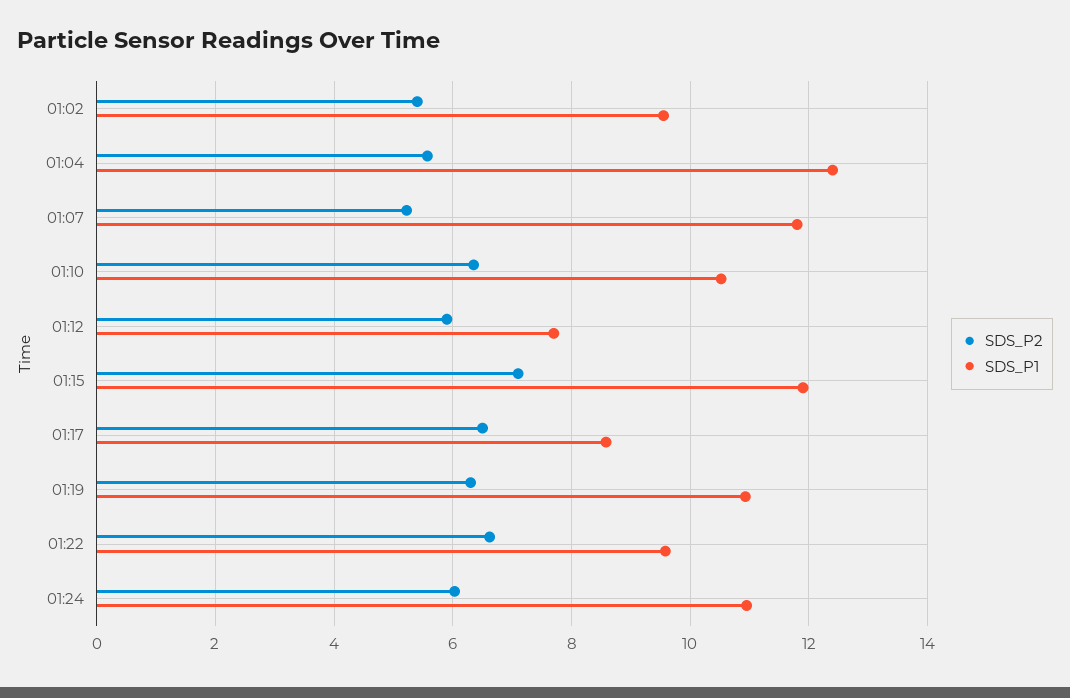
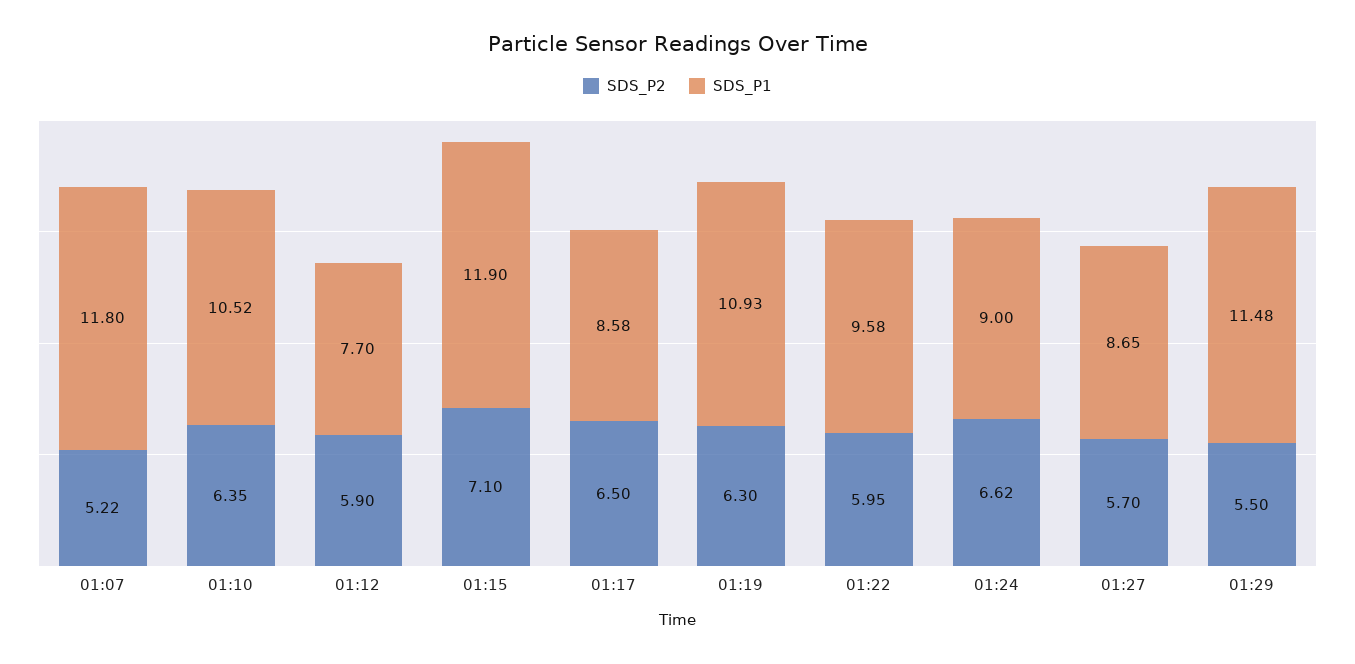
SDS_P2, 01:02: 5.4 -> none
SDS_P1, 01:02: 9.6 -> none
SDS_P2, 01:04: 5.6 -> none
SDS_P1, 01:04: 12.4 -> none
SDS_P2, 01:22: 6.6 -> 5.95
SDS_P2, 01:24: 6 -> 6.62
SDS_P1, 01:24: 11 -> 9
SDS_P2, 01:27: none -> 5.7
SDS_P1, 01:27: none -> 8.65
SDS_P2, 01:29: none -> 5.5
SDS_P1, 01:29: none -> 11.48

